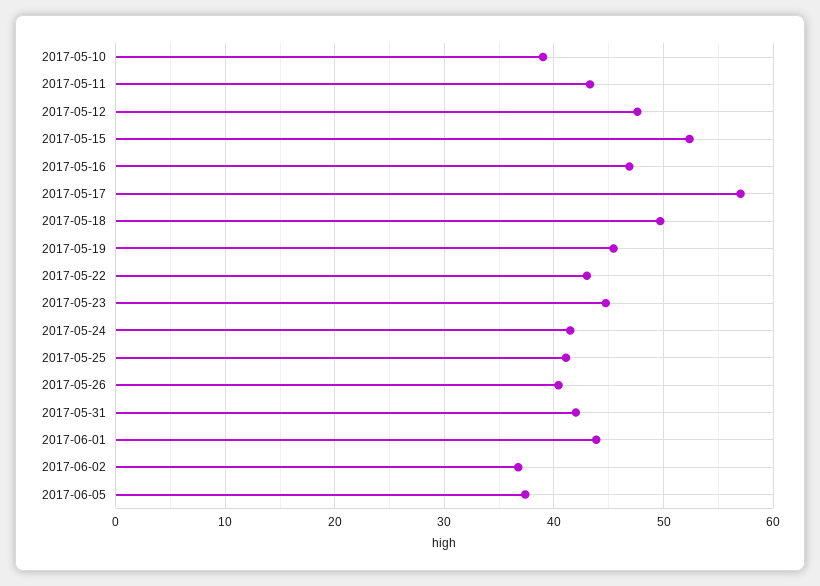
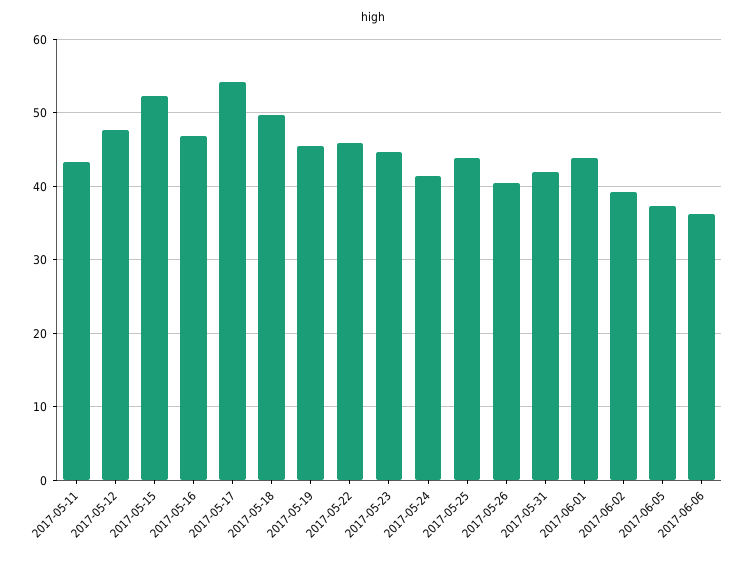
2017-05-10: 39 -> none
2017-05-17: 57 -> 54
2017-05-22: 43 -> 46
2017-05-25: 41 -> 44
2017-06-02: 37 -> 39
2017-06-06: none -> 36

